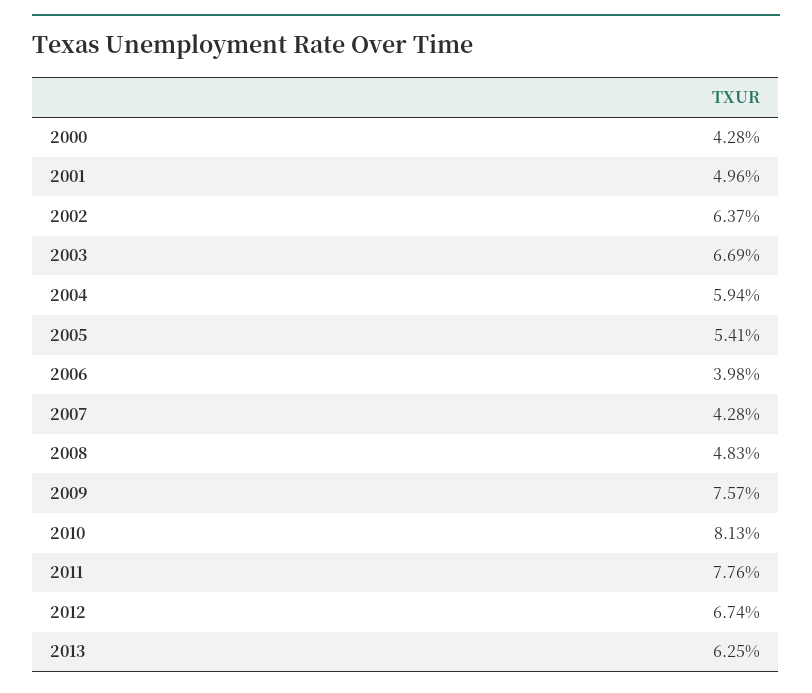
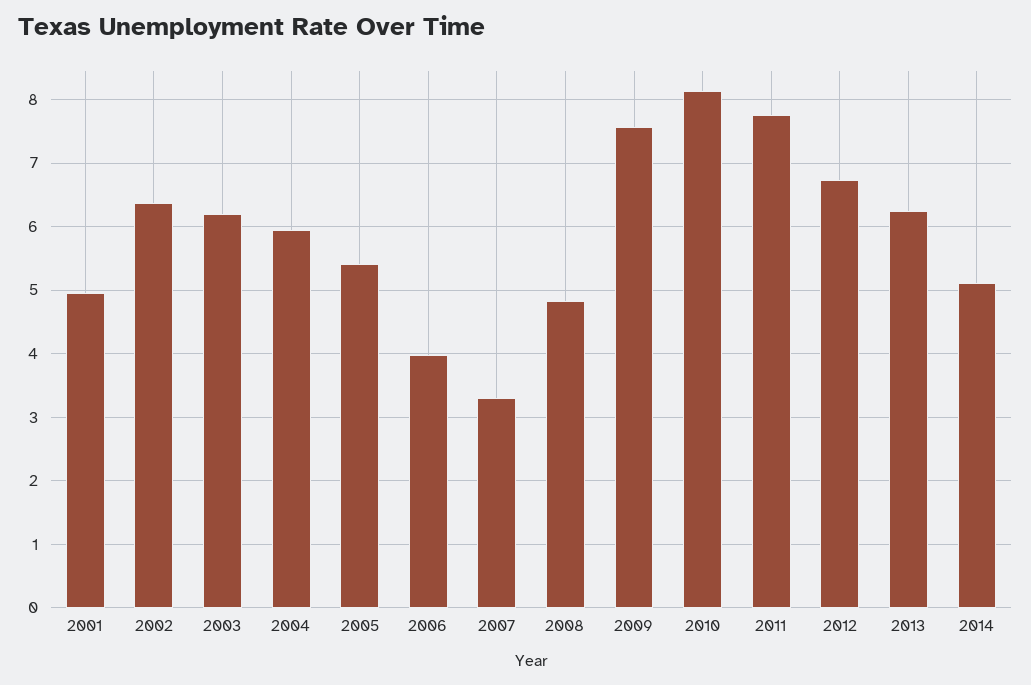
2000: 4.28 -> none
2003: 6.69 -> 6.2
2007: 4.28 -> 3.3
2014: none -> 5.1

